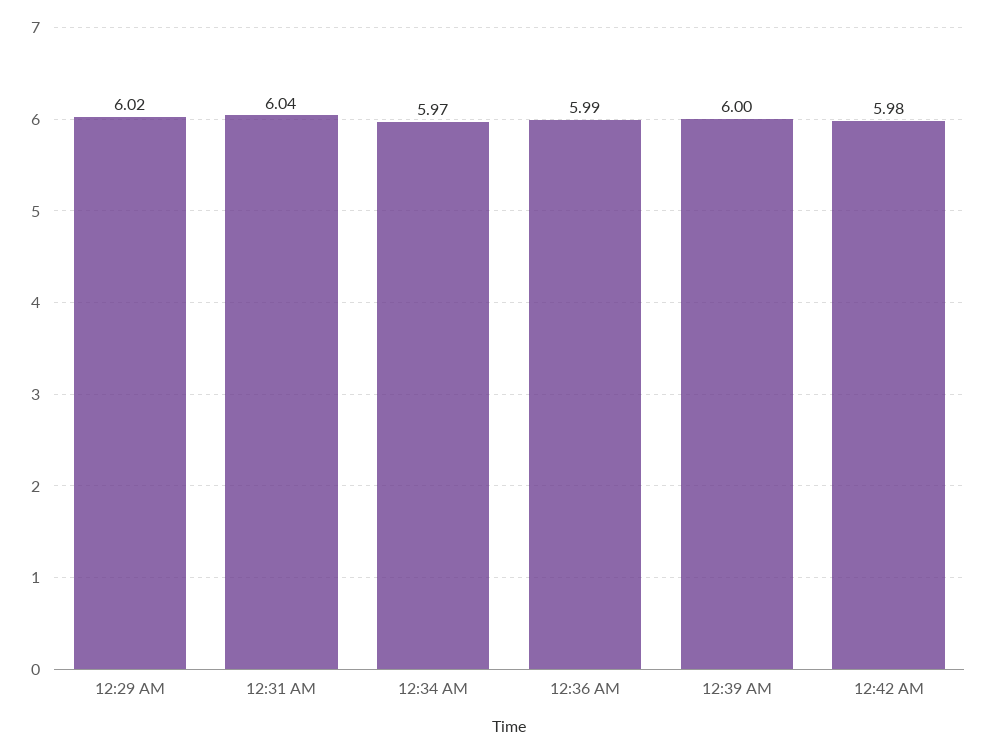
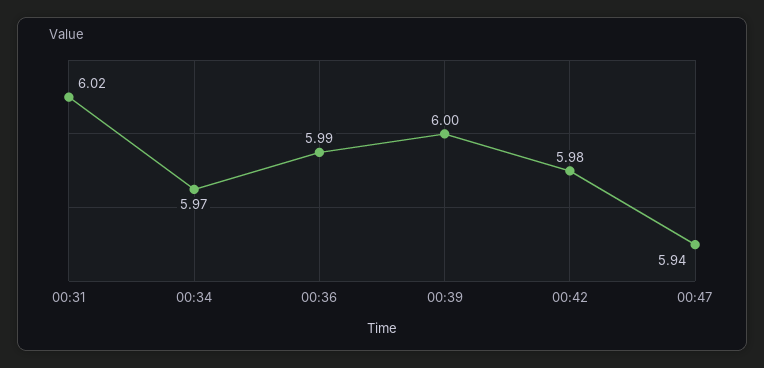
12:29 AM: 6.02 -> none
12:31 AM: 6.04 -> 6.02
00:47: none -> 5.94

